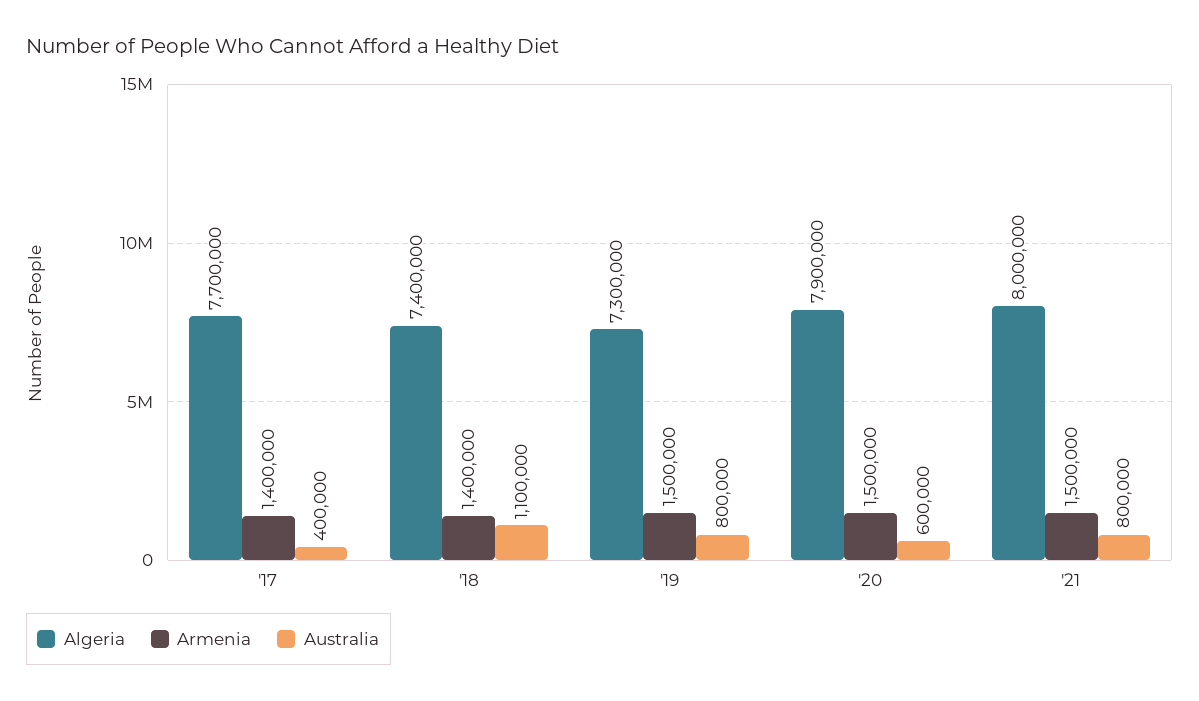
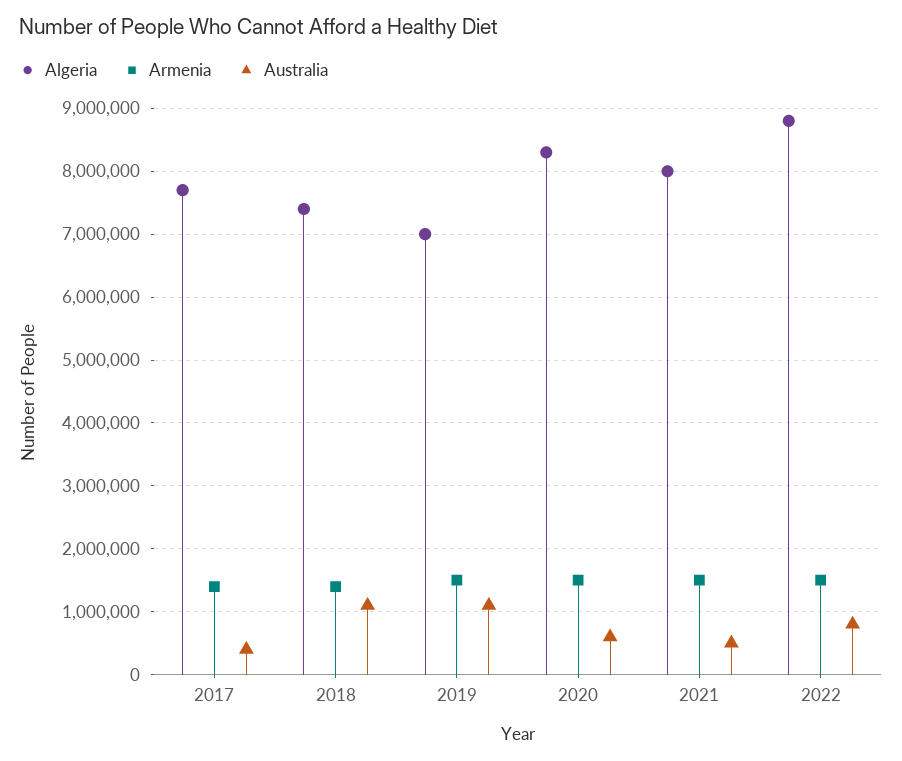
Algeria, '19: 7300000 -> 7000000
Australia, '19: 800000 -> 1100000
Algeria, '20: 7900000 -> 8300000
Australia, '21: 800000 -> 500000
Algeria, 2022: none -> 8800000
Armenia, 2022: none -> 1500000
Australia, 2022: none -> 800000

